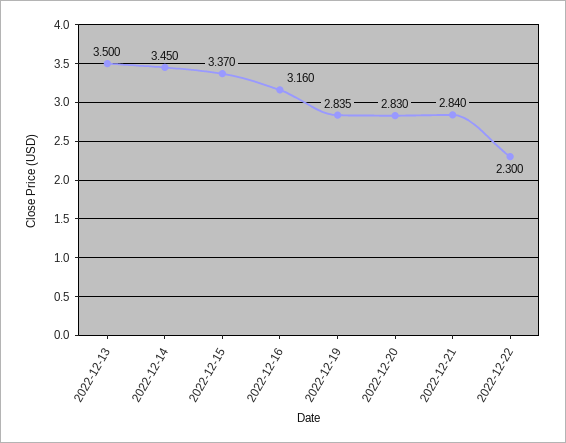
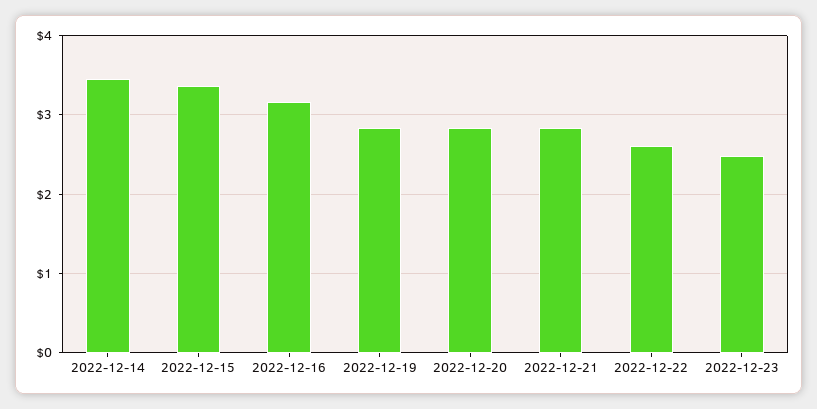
2022-12-13: 3.5 -> none
2022-12-22: 2.3 -> 2.6
2022-12-23: none -> 2.5

